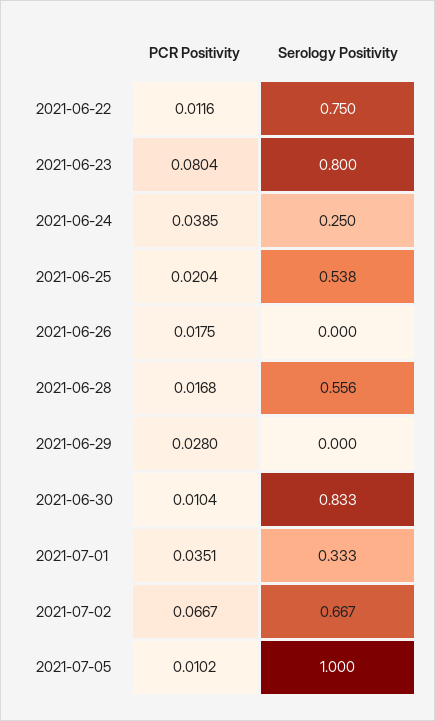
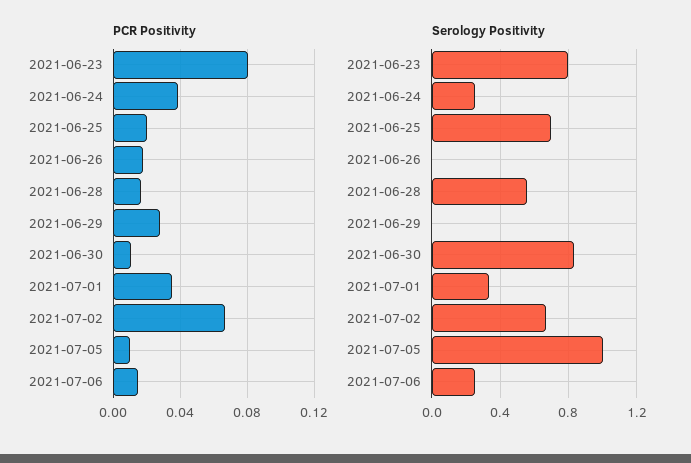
PCR Positivity, 2021-06-22: 0.0116 -> none
Serology Positivity, 2021-06-22: 0.75 -> none
Serology Positivity, 2021-06-25: 0.538 -> 0.7
PCR Positivity, 2021-07-06: none -> 0.015
Serology Positivity, 2021-07-06: none -> 0.25

